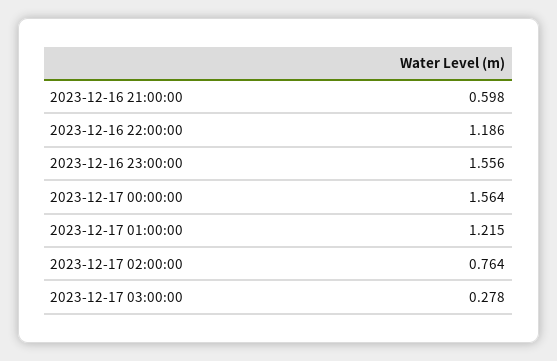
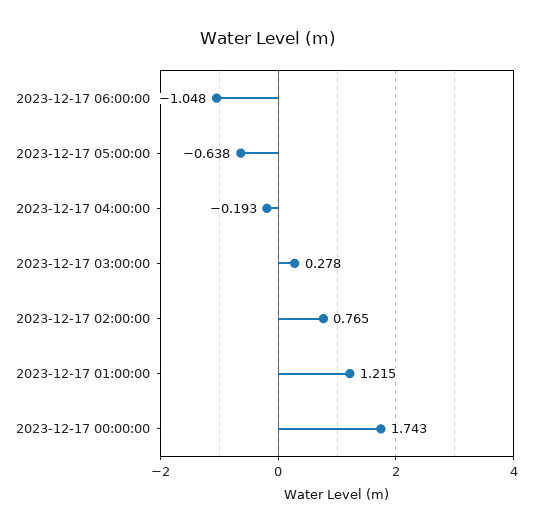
2023-12-16 21:00:00: 0.598 -> none
2023-12-16 22:00:00: 1.186 -> none
2023-12-16 23:00:00: 1.556 -> none
2023-12-17 00:00:00: 1.564 -> 1.743
2023-12-17 02:00:00: 0.764 -> 0.765
2023-12-17 06:00:00: none -> -1.048
2023-12-17 05:00:00: none -> -0.638
2023-12-17 04:00:00: none -> -0.193

